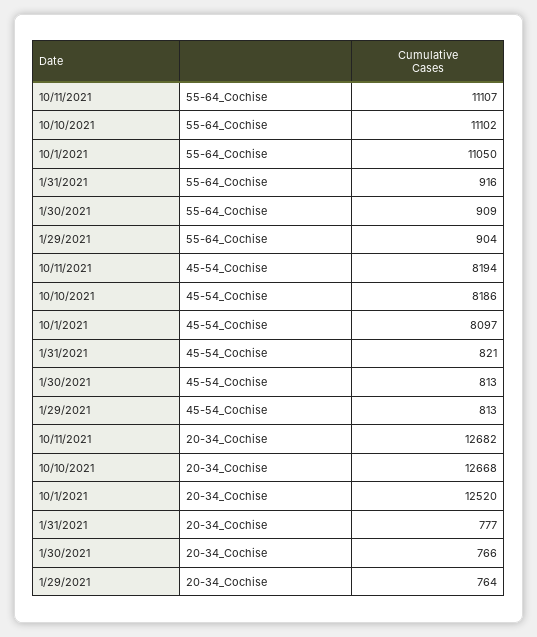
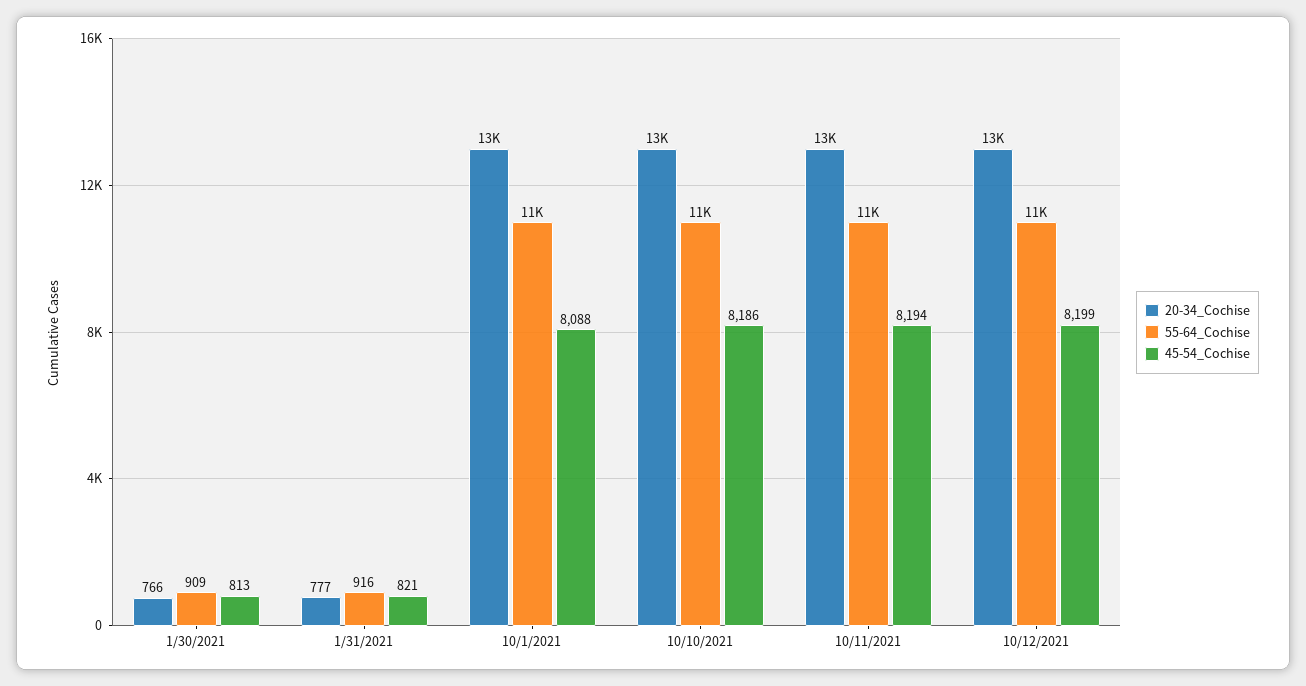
55-64_Cochise, 1/29/2021: 904 -> none
45-54_Cochise, 10/1/2021: 8097 -> 8088
45-54_Cochise, 1/29/2021: 813 -> none
20-34_Cochise, 1/29/2021: 764 -> none
20-34_Cochise, 10/12/2021: none -> 13000
55-64_Cochise, 10/12/2021: none -> 11000
45-54_Cochise, 10/12/2021: none -> 8199

